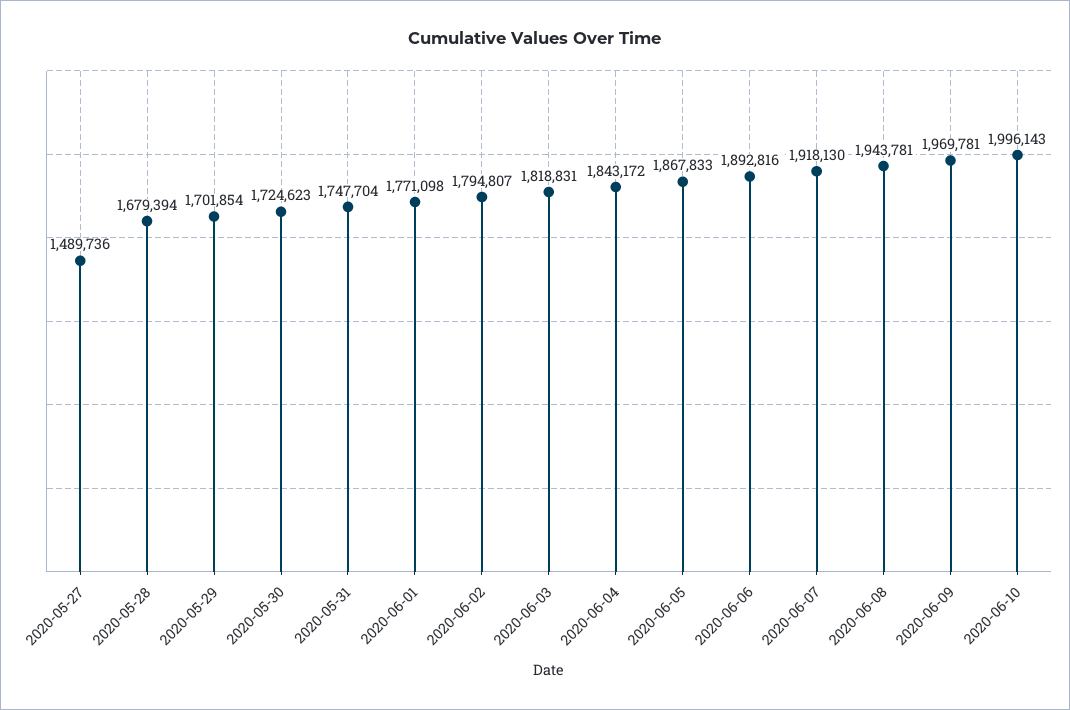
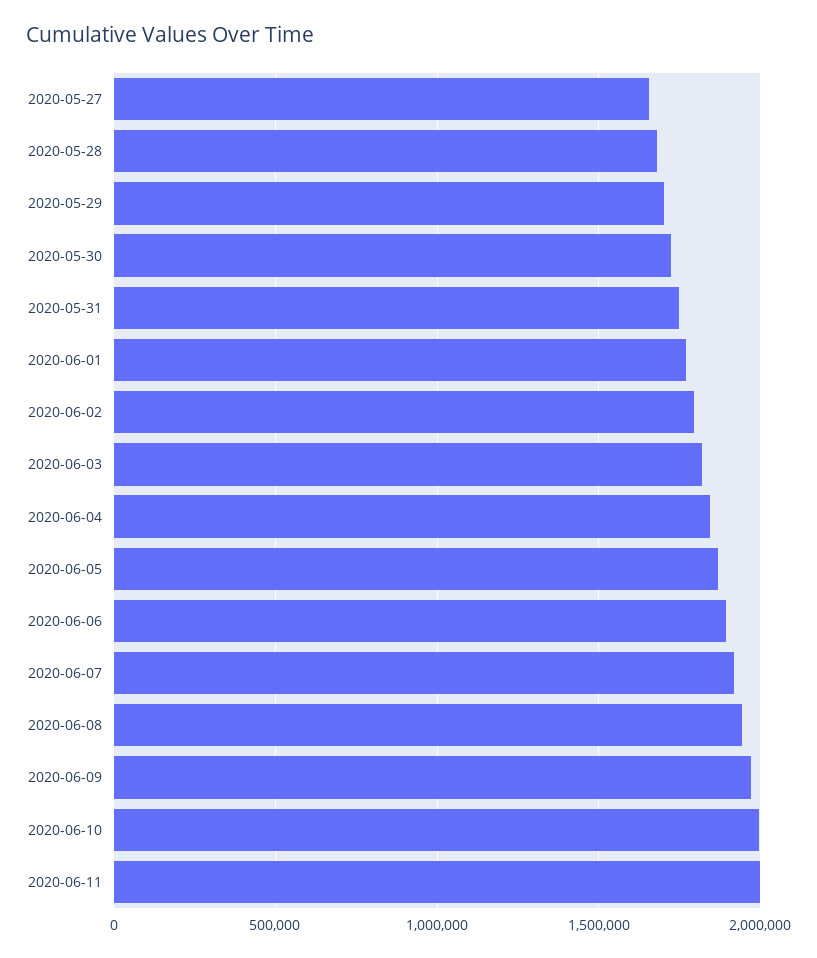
2020-05-27: 1489736 -> 1650000
2020-06-11: none -> 2000000

